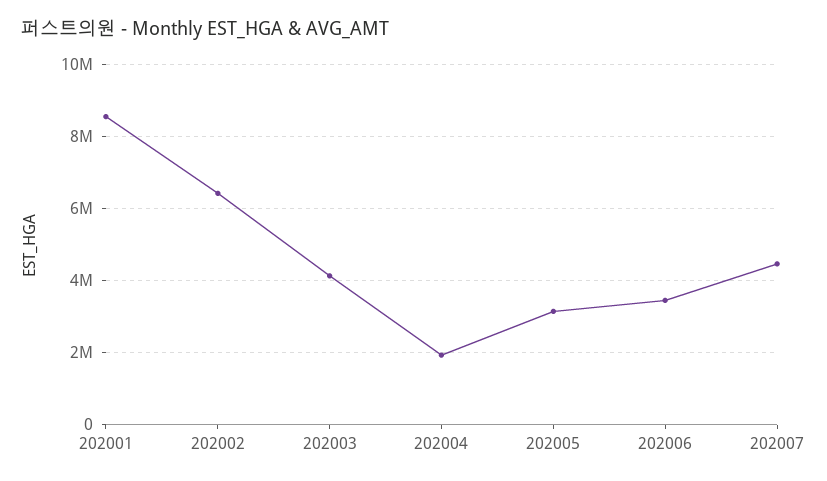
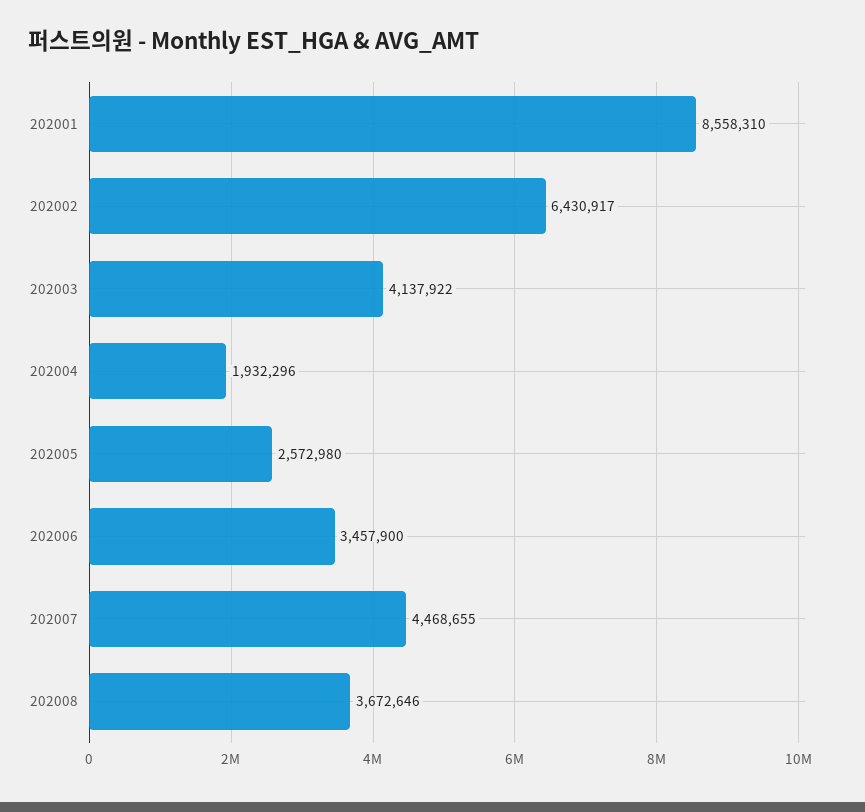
202005: 3200000 -> 2572980
202008: none -> 3672646

